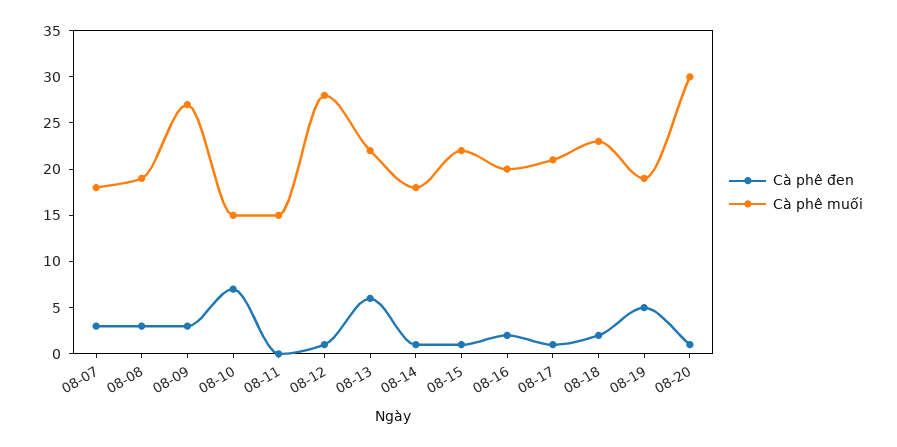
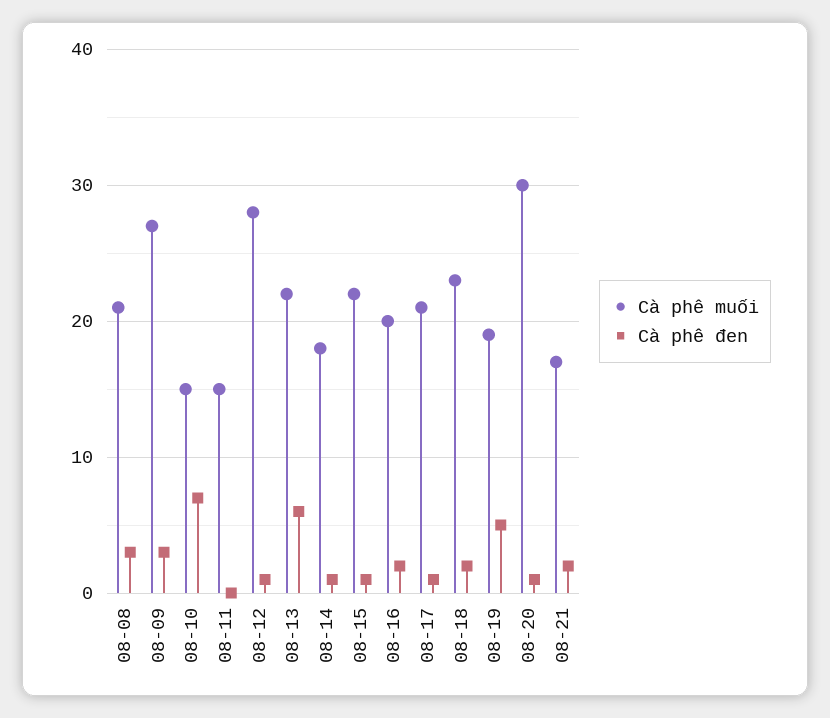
Cà phê đen, 08-07: 3 -> none
Cà phê muối, 08-07: 18 -> none
Cà phê muối, 08-08: 19 -> 21
Cà phê muối, 08-21: none -> 17
Cà phê đen, 08-21: none -> 2

